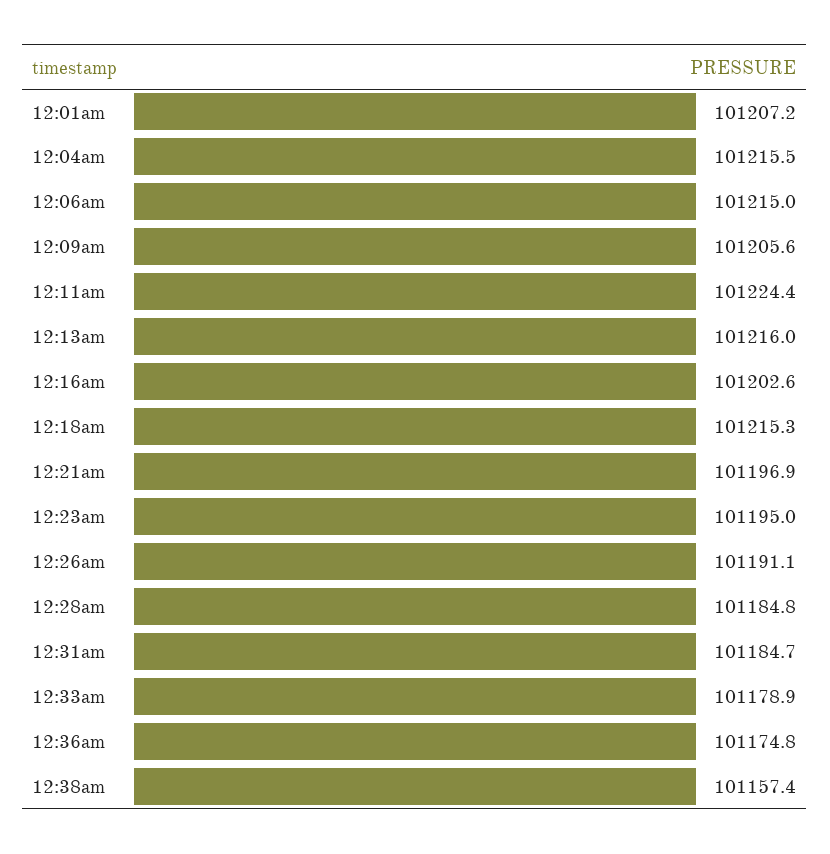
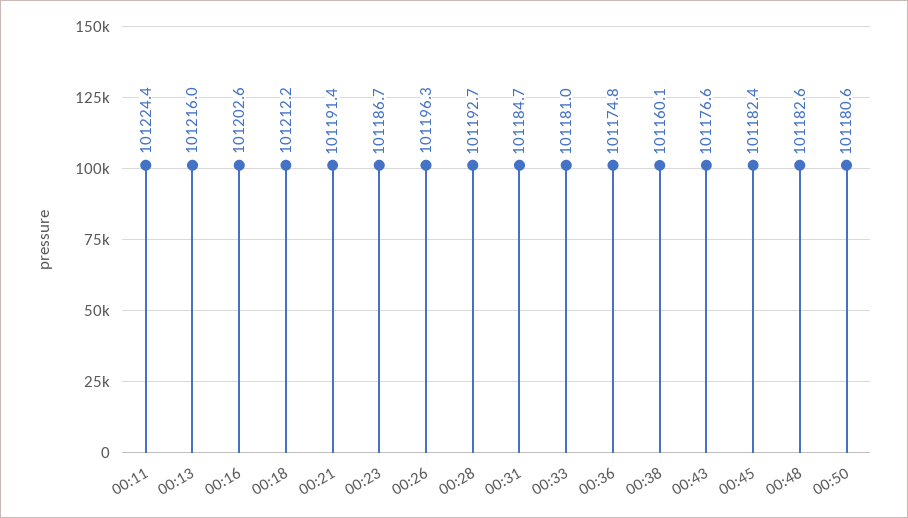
12:01am: 101207.2 -> none
12:04am: 101215.5 -> none
12:06am: 101215 -> none
12:09am: 101205.6 -> none
12:18am: 101215.3 -> 101212.2
12:21am: 101196.9 -> 101191.4
12:23am: 101195 -> 101186.7
12:26am: 101191.1 -> 101196.3
12:28am: 101184.8 -> 101192.7
12:33am: 101178.9 -> 101181
12:38am: 101157.4 -> 101160.1
00:43: none -> 101176.6
00:45: none -> 101182.4
00:48: none -> 101182.6
00:50: none -> 101180.6

